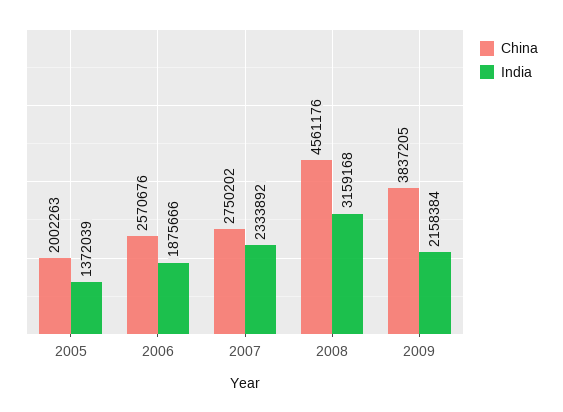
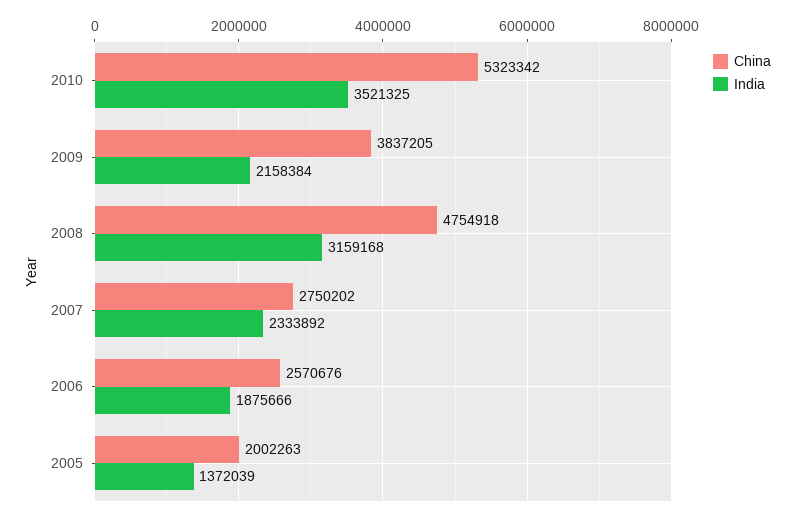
China, 2008: 4561176 -> 4754918
China, 2010: none -> 5323342
India, 2010: none -> 3521325

